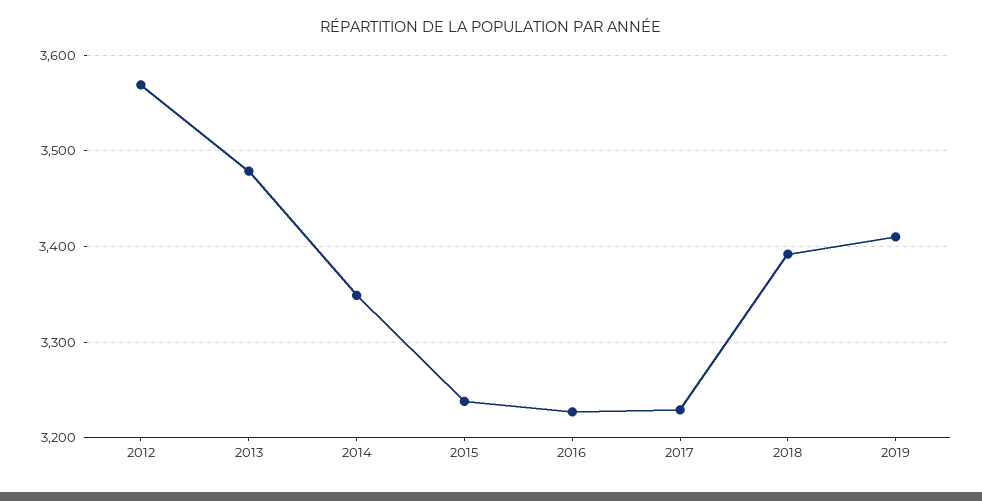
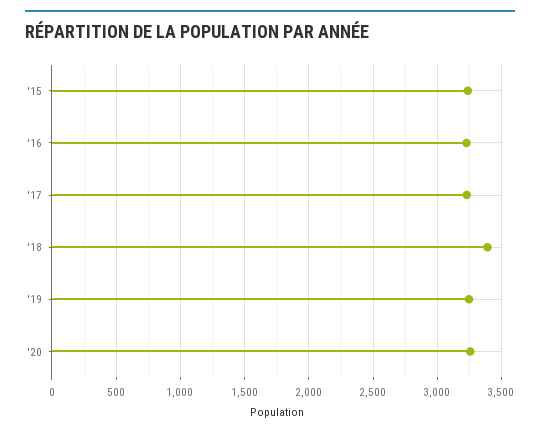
2012: 3570 -> none
2013: 3480 -> none
2014: 3350 -> none
2019: 3410 -> 3250
'20: none -> 3250

